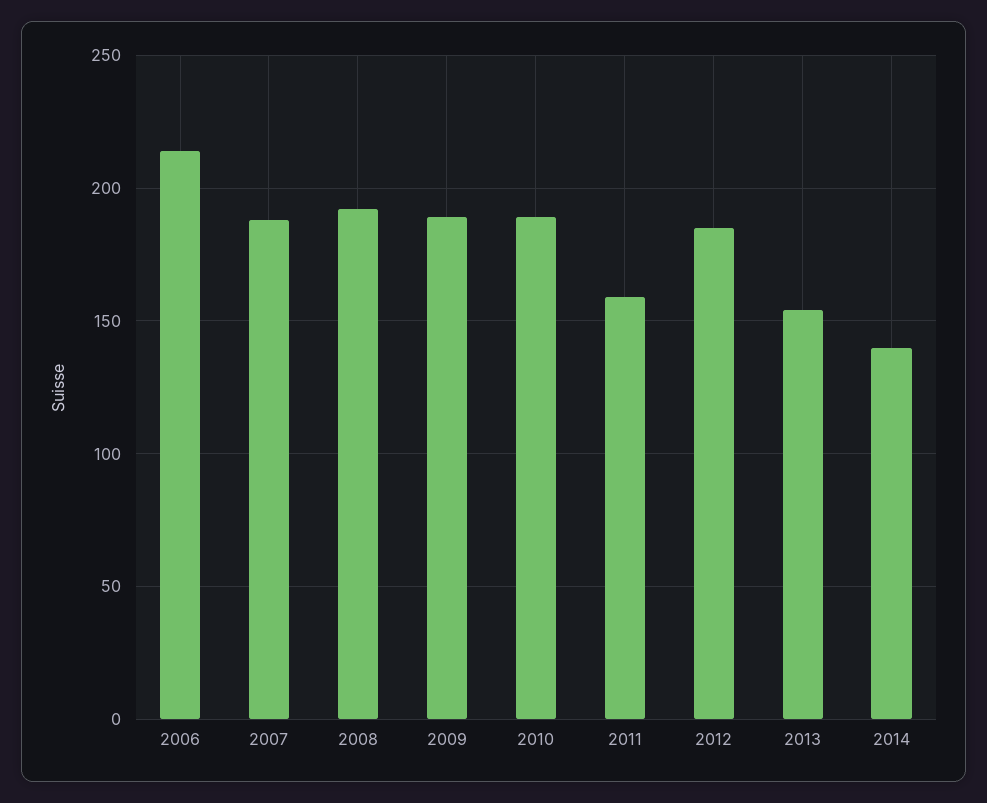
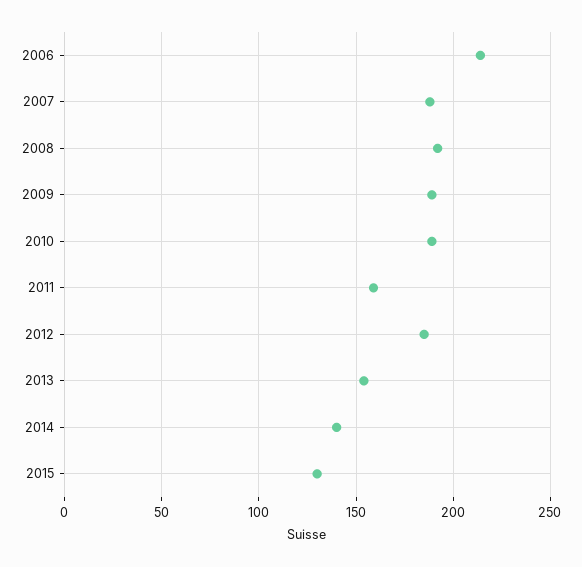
2015: none -> 130

